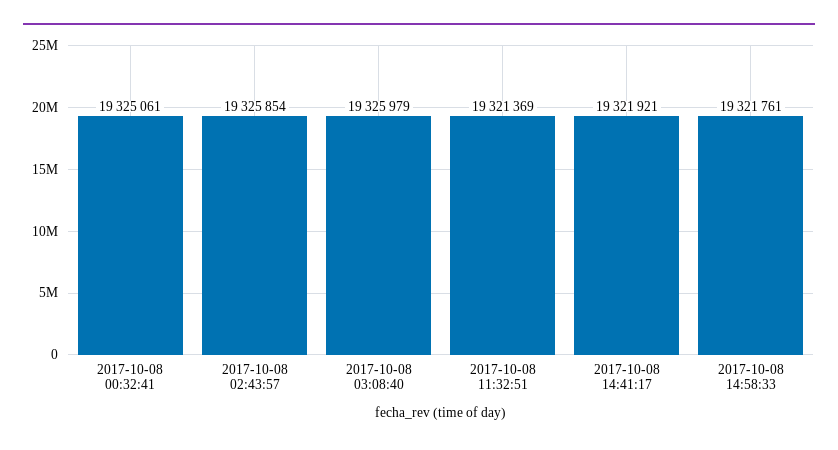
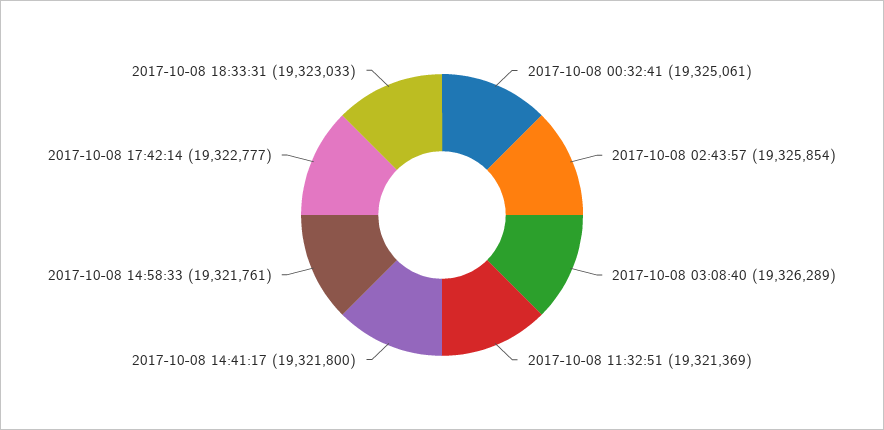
2017-10-08 03:08:40: 19325979 -> 19326289
2017-10-08 14:41:17: 19321921 -> 19321800
2017-10-08 17:42:14: none -> 19322777
2017-10-08 18:33:31: none -> 19323033

